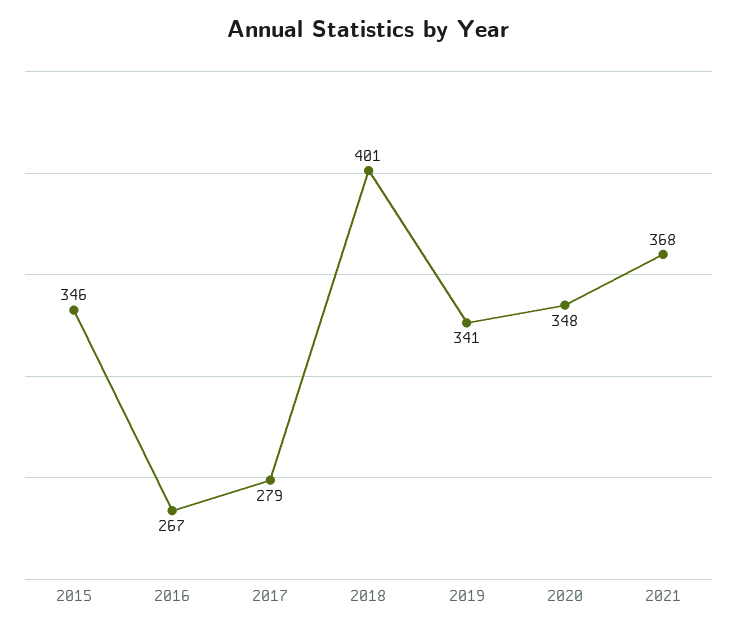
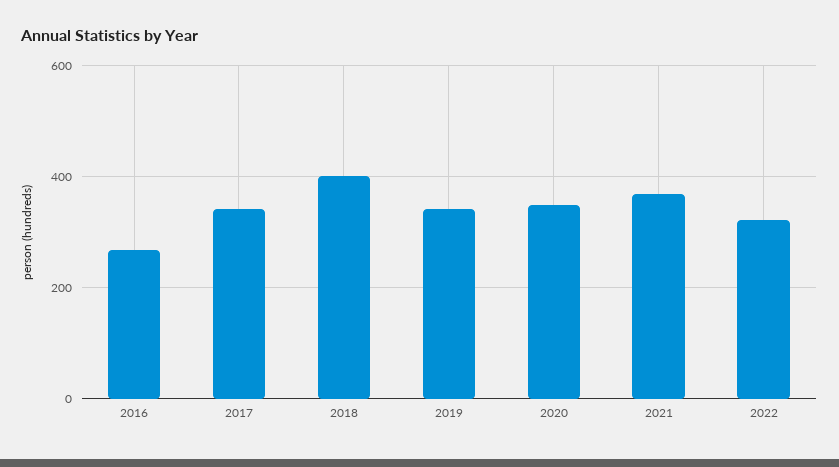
2015: 346 -> none
2017: 279 -> 340
2022: none -> 320

